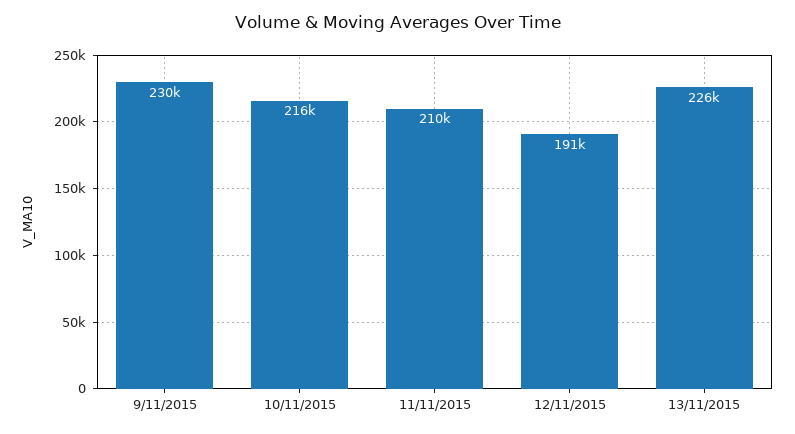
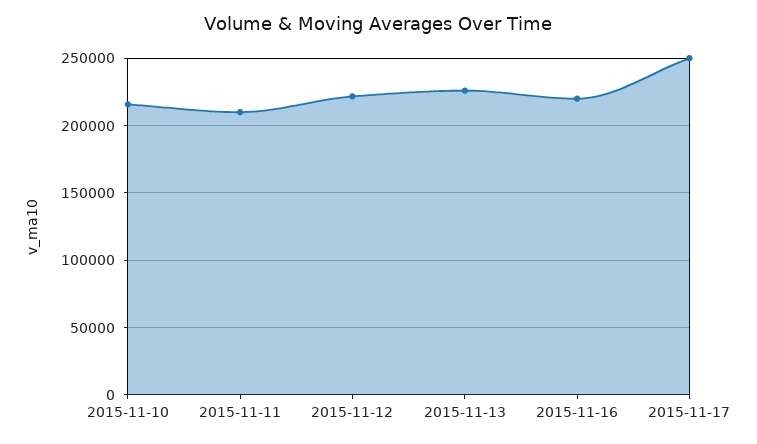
9/11/2015: 230000 -> none
12/11/2015: 191000 -> 220000
2015-11-16: none -> 220000
2015-11-17: none -> 250000

